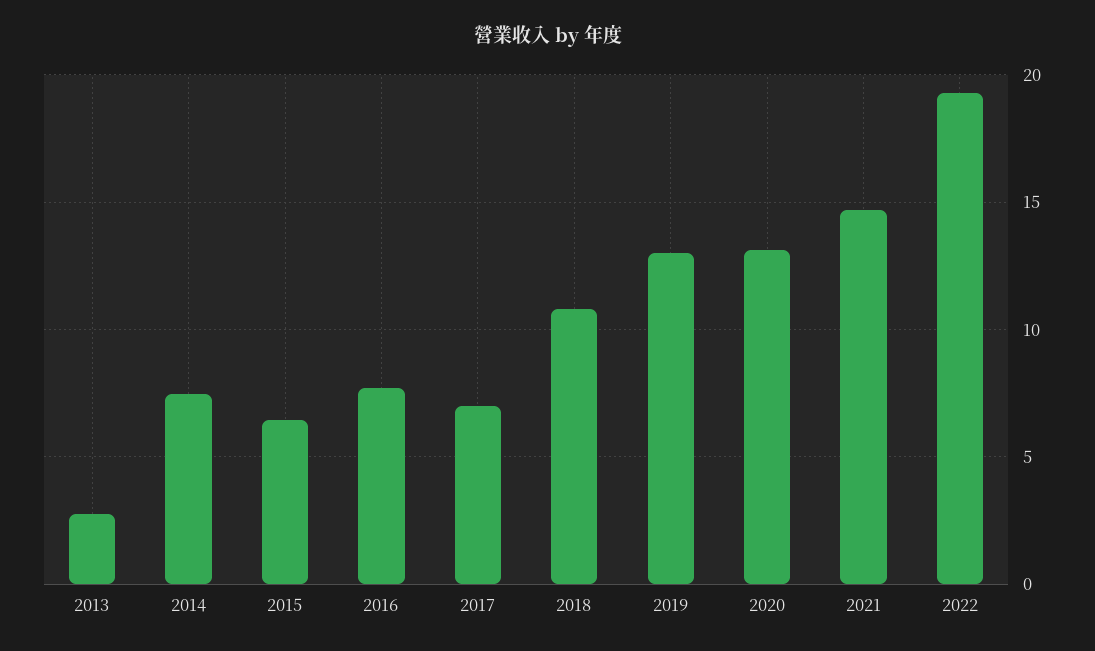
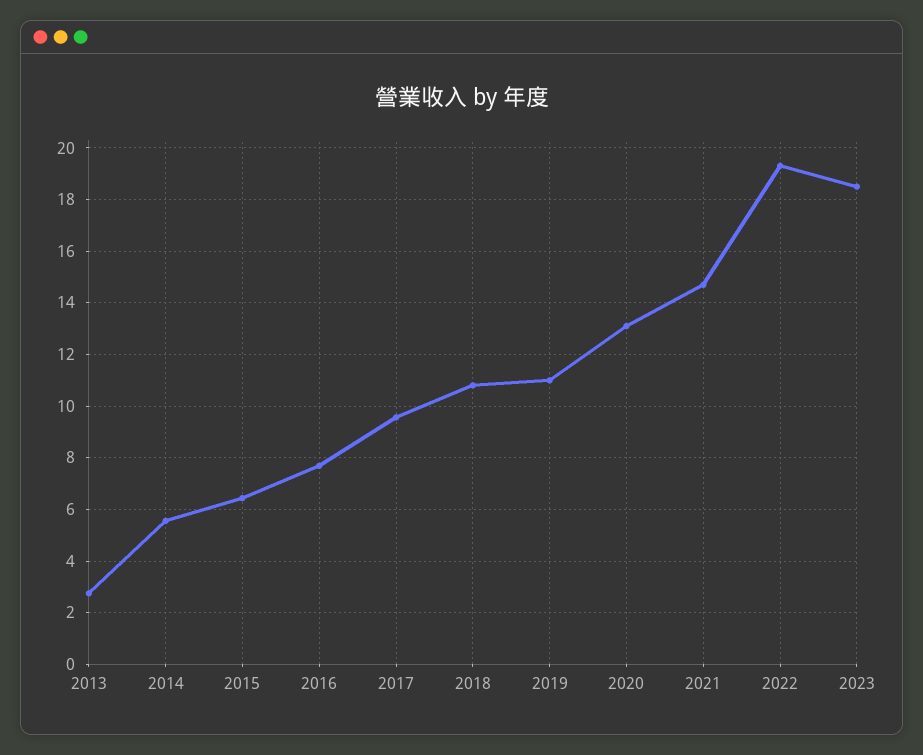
2014: 7.5 -> 5.5
2017: 7 -> 9.5
2019: 13 -> 11
2023: none -> 18.5

